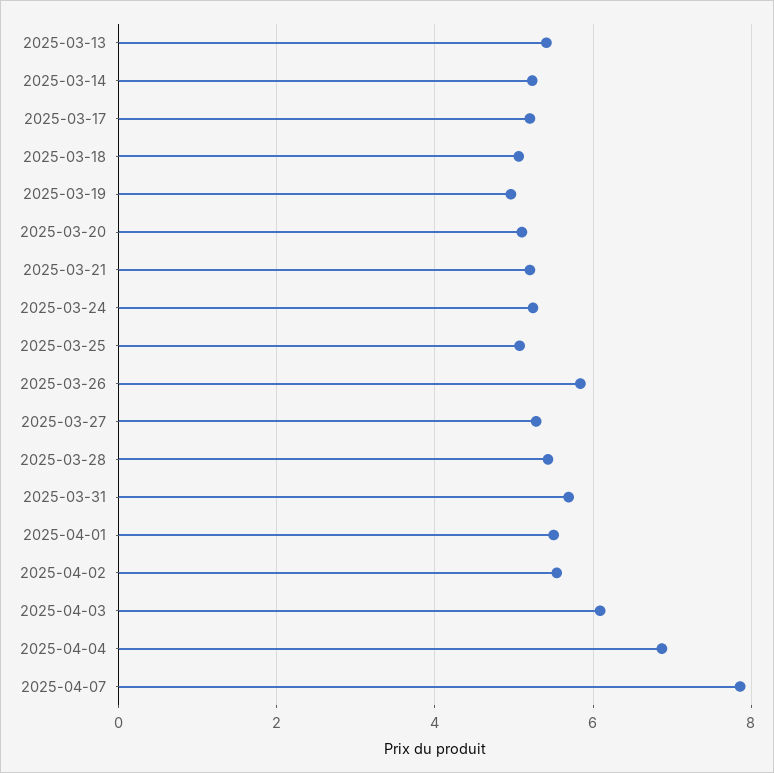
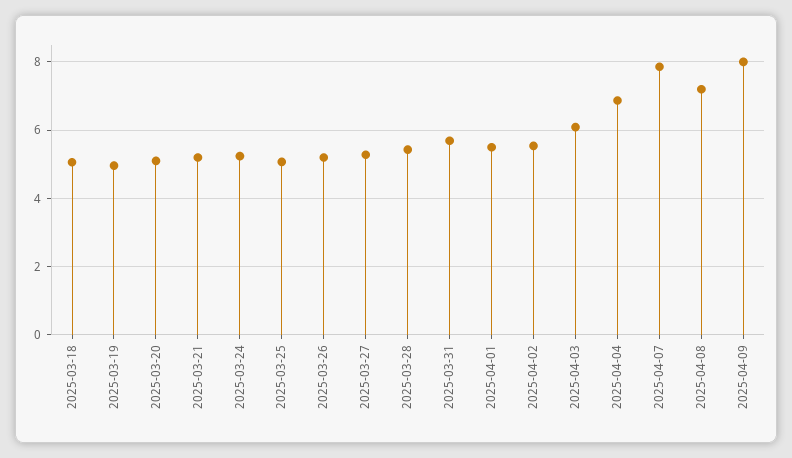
2025-03-13: 5.4 -> none
2025-03-14: 5.2 -> none
2025-03-17: 5.2 -> none
2025-03-26: 5.8 -> 5.2
2025-04-08: none -> 7.2
2025-04-09: none -> 8

